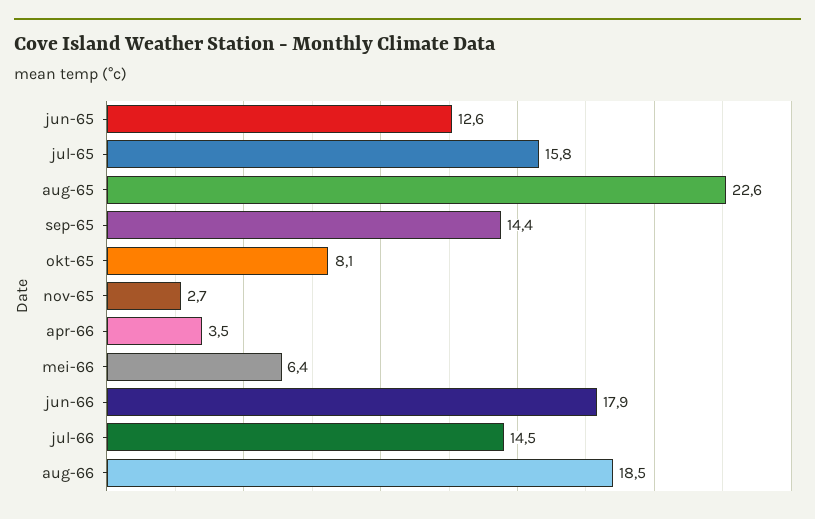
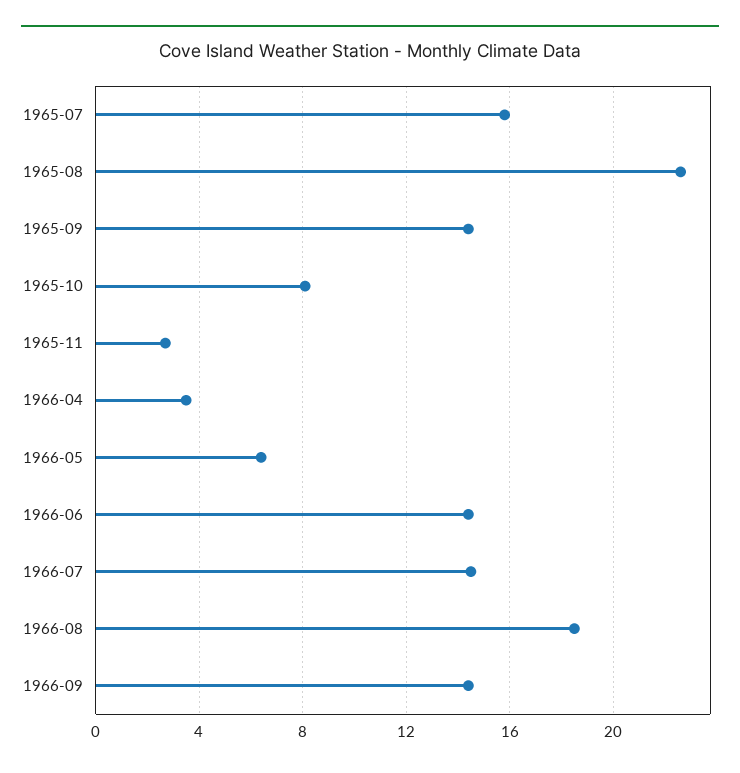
jun-65: 12.6 -> none
jun-66: 17.9 -> 14.5
1966-09: none -> 14.5

